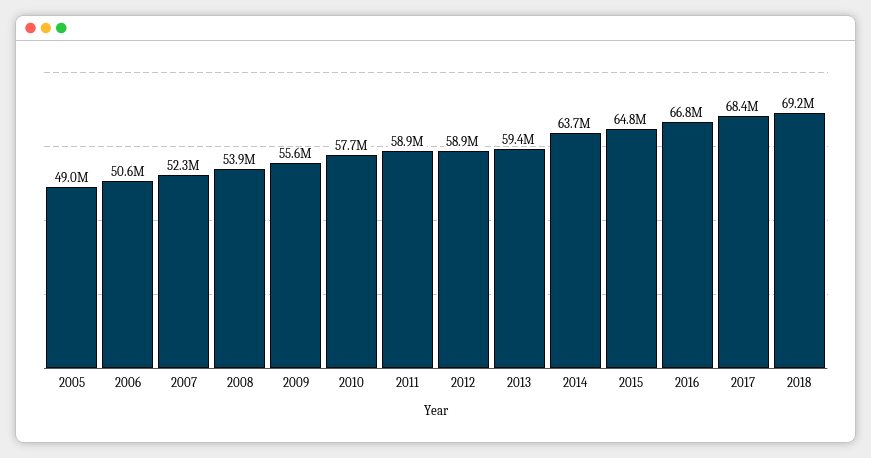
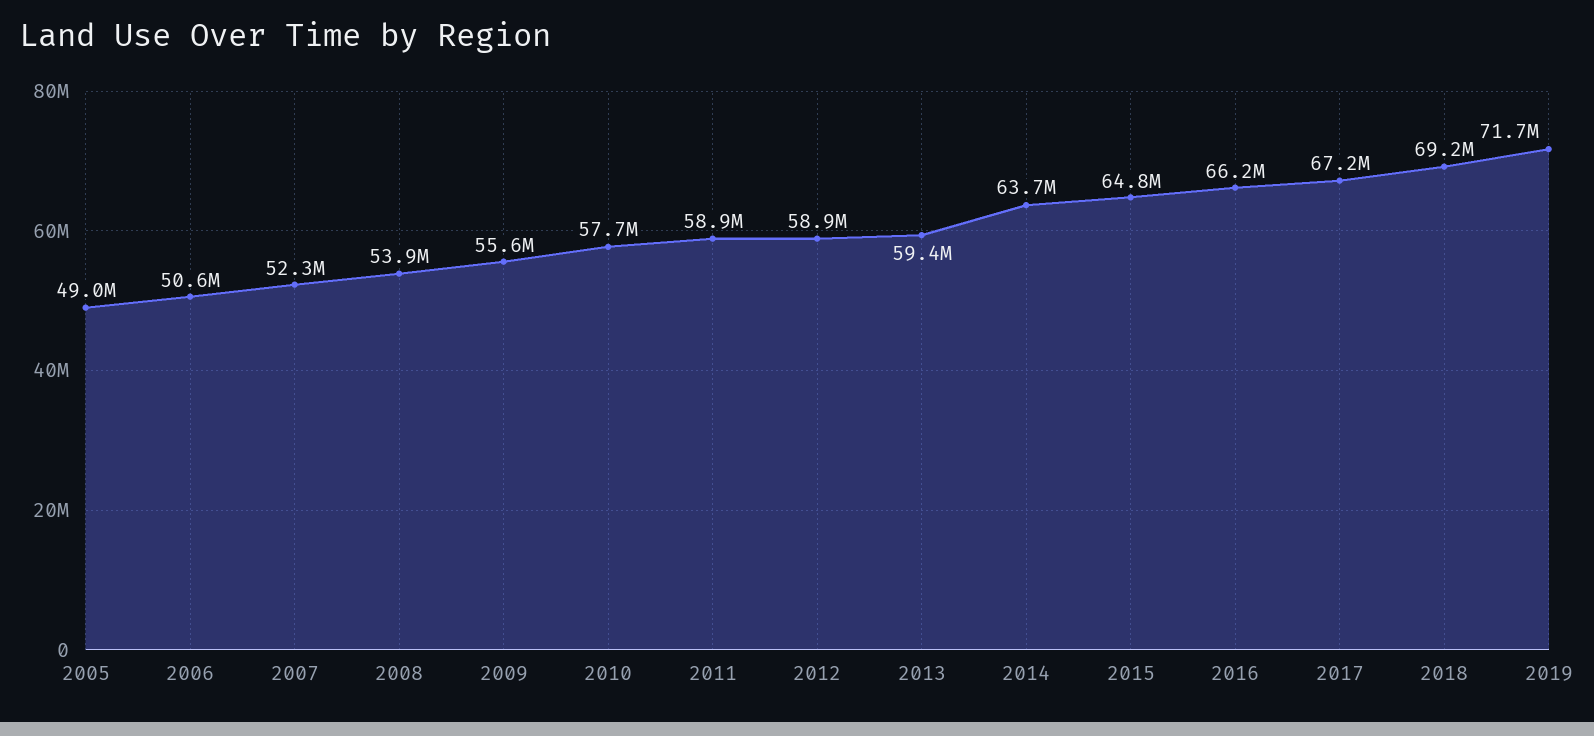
2016: 66800000 -> 66200000
2017: 68400000 -> 67200000
2019: none -> 71700000

